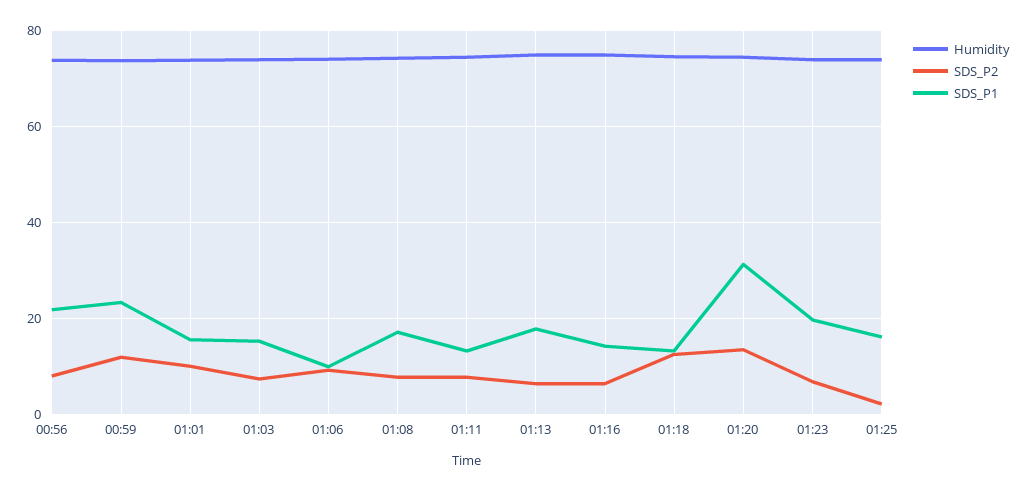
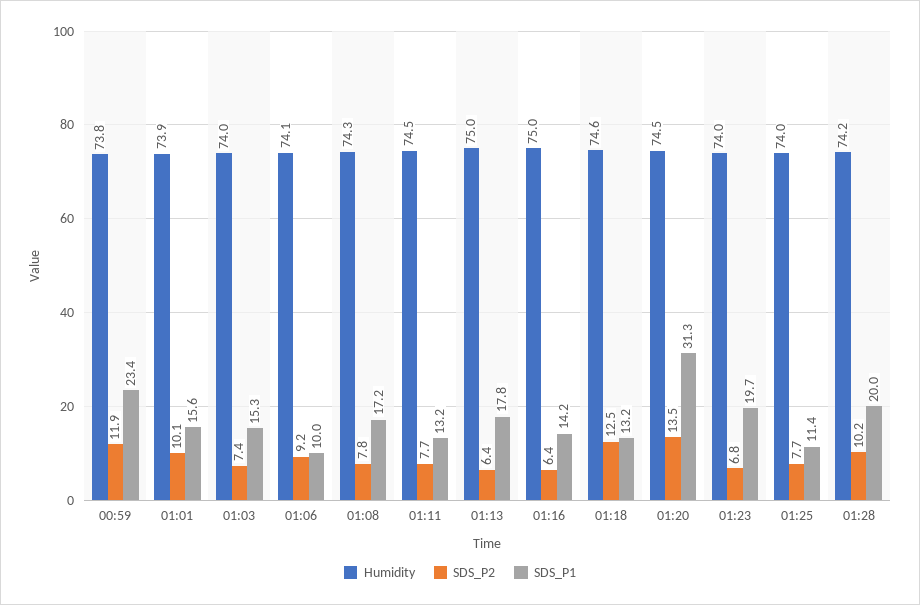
Humidity, 00:56: 74 -> none
SDS_P2, 00:56: 8 -> none
SDS_P1, 00:56: 22 -> none
SDS_P2, 01:25: 2 -> 7.7
SDS_P1, 01:25: 16 -> 11.4
Humidity, 01:28: none -> 74.2
SDS_P2, 01:28: none -> 10.2
SDS_P1, 01:28: none -> 20

